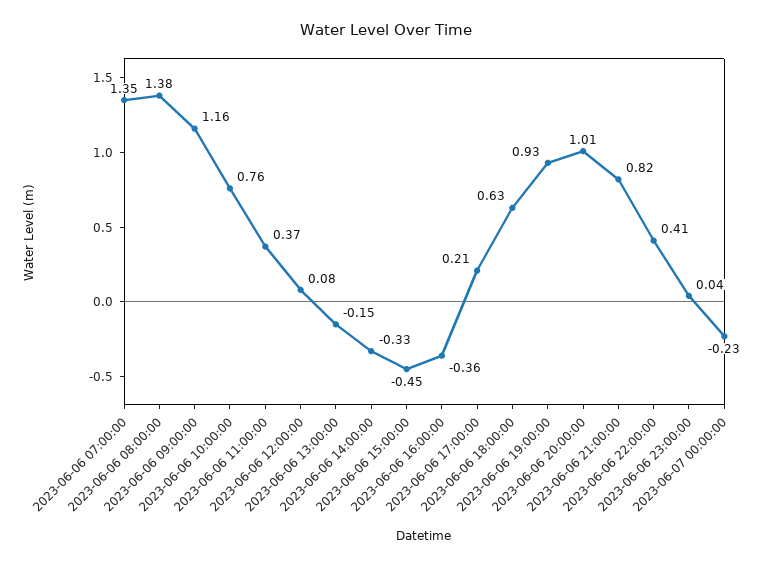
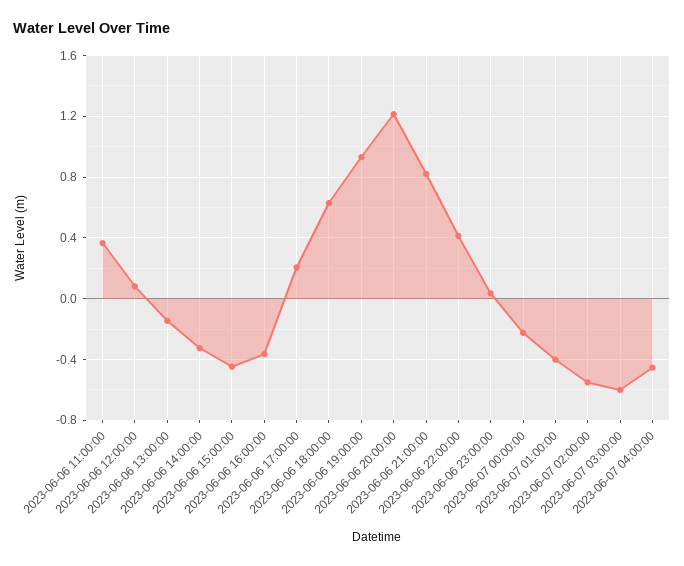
2023-06-06 07:00:00: 1.35 -> none
2023-06-06 08:00:00: 1.38 -> none
2023-06-06 09:00:00: 1.16 -> none
2023-06-06 10:00:00: 0.76 -> none
2023-06-06 20:00:00: 1.01 -> 1.2
2023-06-07 01:00:00: none -> -0.4
2023-06-07 02:00:00: none -> -0.55
2023-06-07 03:00:00: none -> -0.6
2023-06-07 04:00:00: none -> -0.45

